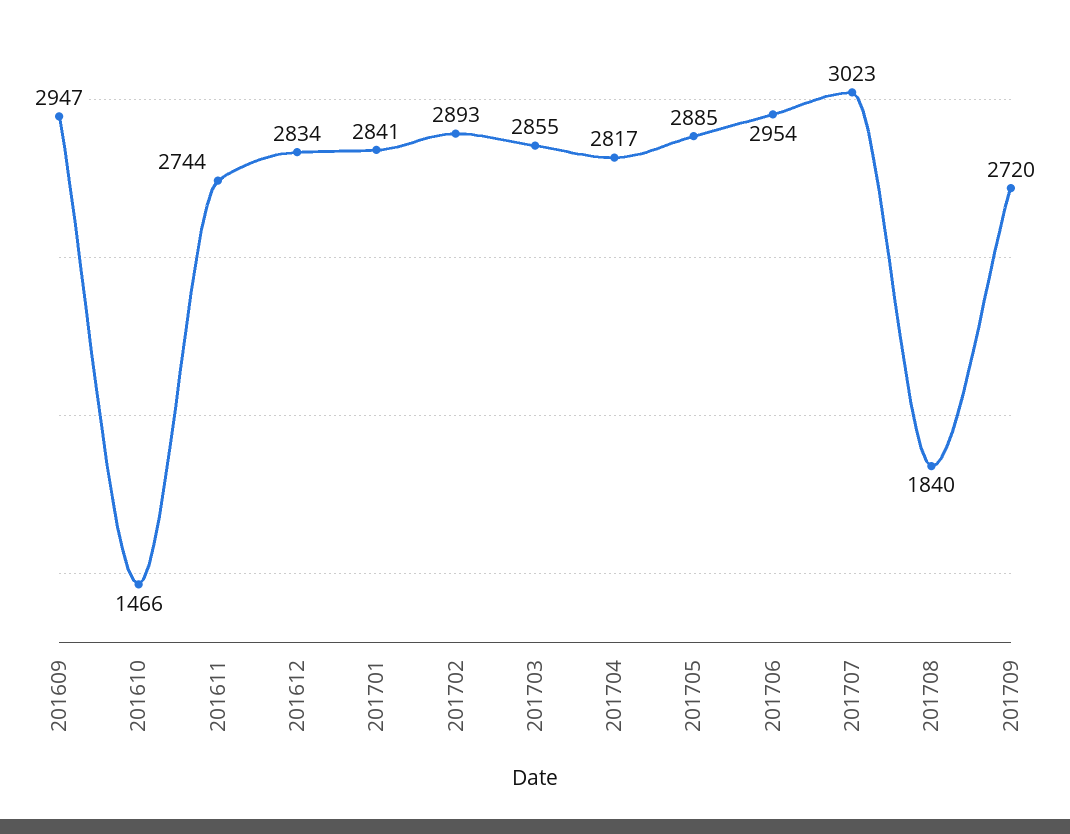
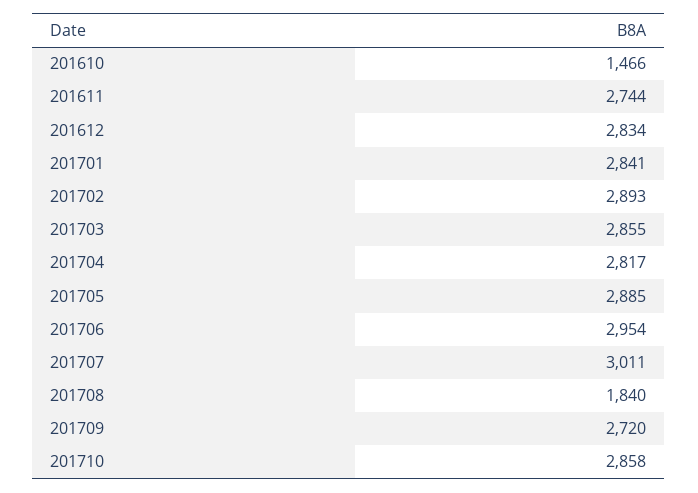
201609: 2947 -> none
201707: 3023 -> 3011
201710: none -> 2858

